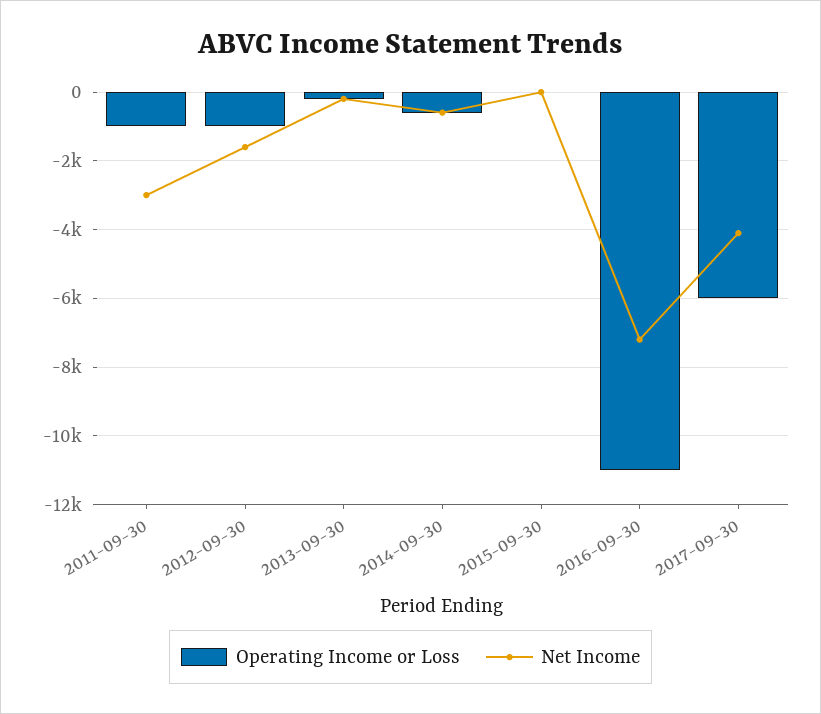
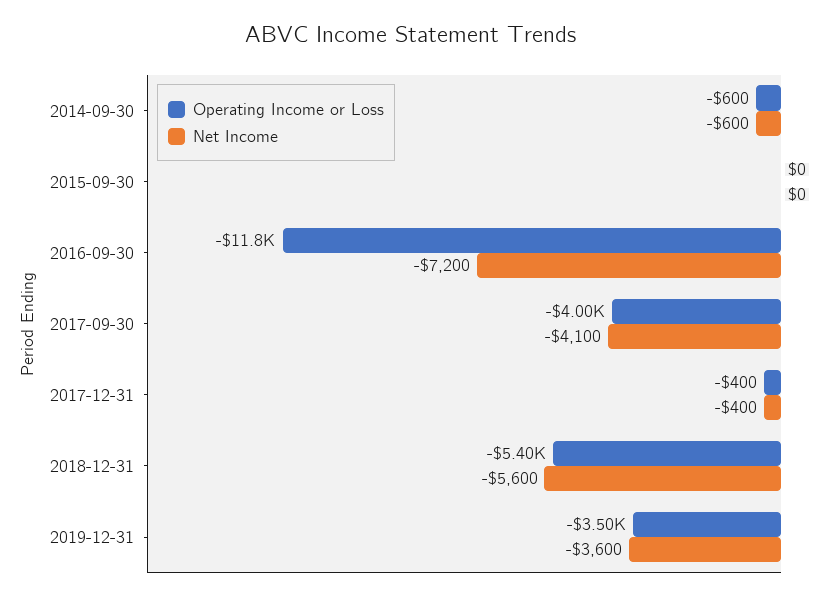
Operating Income or Loss, 2011-09-30: -1000 -> none
Net Income, 2011-09-30: -3000 -> none
Operating Income or Loss, 2012-09-30: -1000 -> none
Net Income, 2012-09-30: -1600 -> none
Operating Income or Loss, 2013-09-30: -200 -> none
Net Income, 2013-09-30: -200 -> none
Operating Income or Loss, 2016-09-30: -11000 -> -11800
Operating Income or Loss, 2017-09-30: -6000 -> -4000
Operating Income or Loss, 2017-12-31: none -> -400
Net Income, 2017-12-31: none -> -400
Operating Income or Loss, 2018-12-31: none -> -5400
Net Income, 2018-12-31: none -> -5600
Operating Income or Loss, 2019-12-31: none -> -3500
Net Income, 2019-12-31: none -> -3600

